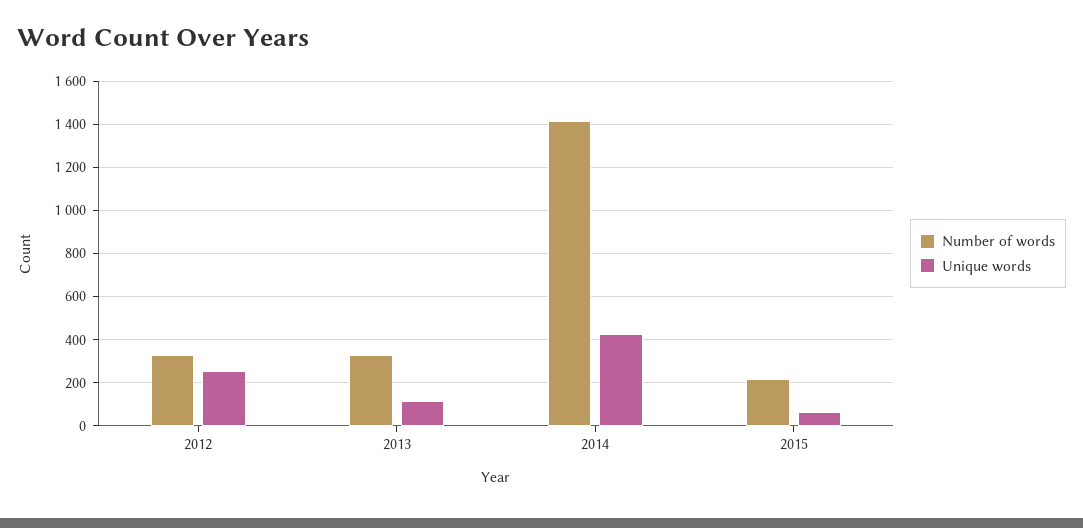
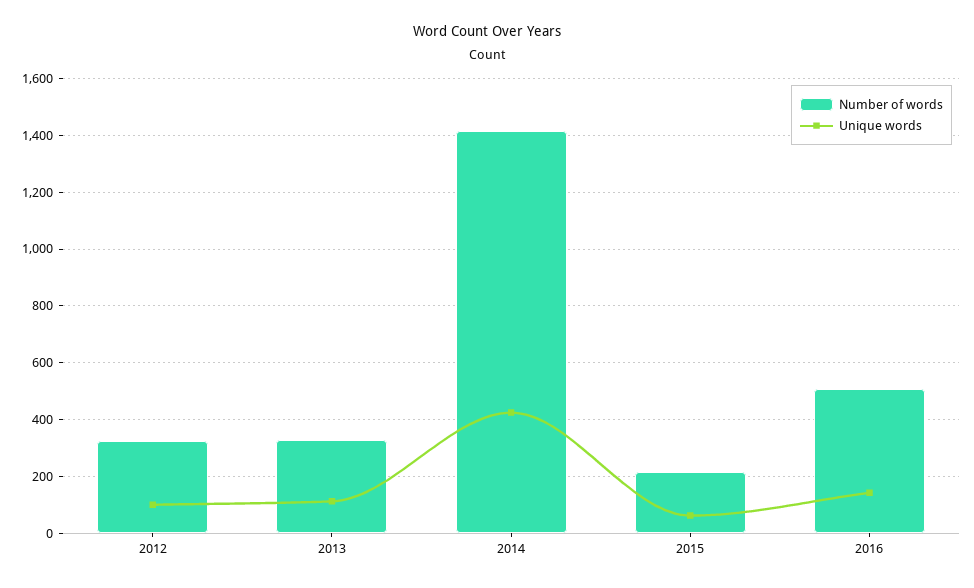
Unique words, 2012: 250 -> 100
Number of words, 2016: none -> 500
Unique words, 2016: none -> 150

